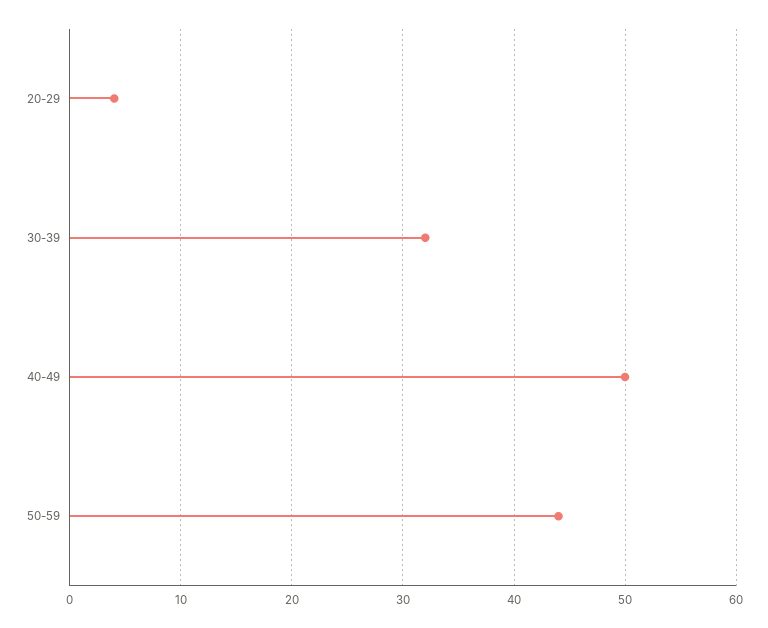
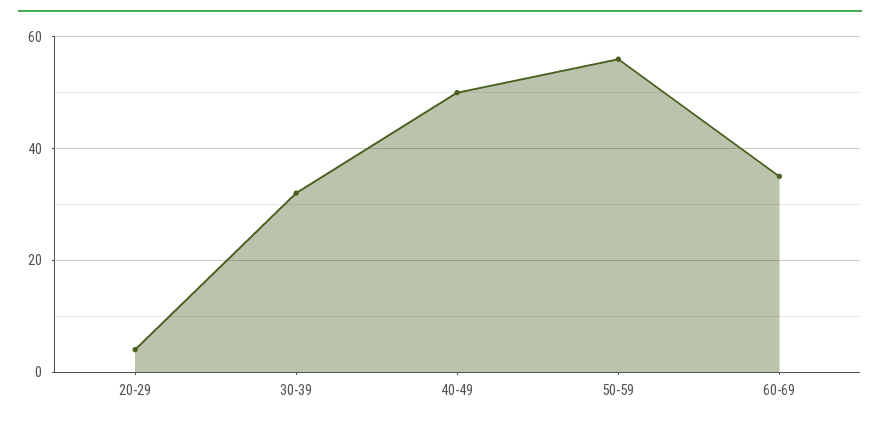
50-59: 44 -> 55
60-69: none -> 35

